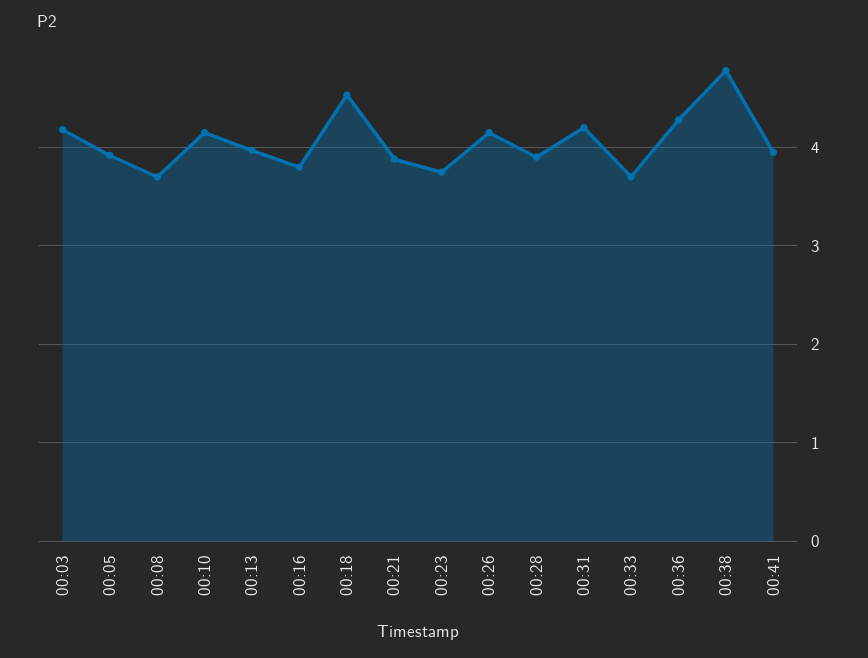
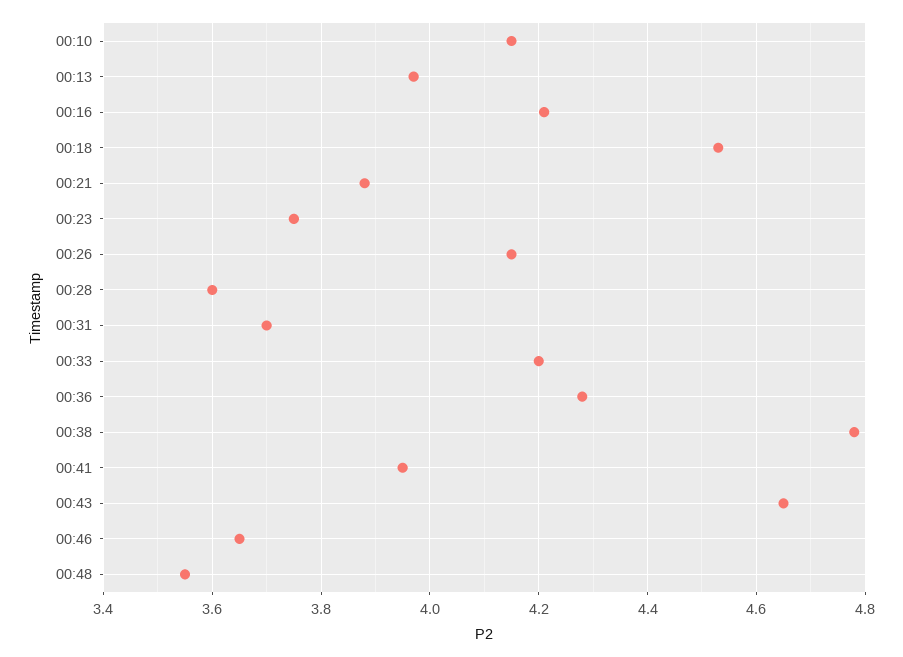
00:03: 4.2 -> none
00:05: 3.9 -> none
00:08: 3.7 -> none
00:16: 3.8 -> 4.2
00:28: 3.9 -> 3.6
00:31: 4.2 -> 3.7
00:33: 3.7 -> 4.2
00:43: none -> 4.65
00:46: none -> 3.65
00:48: none -> 3.55

